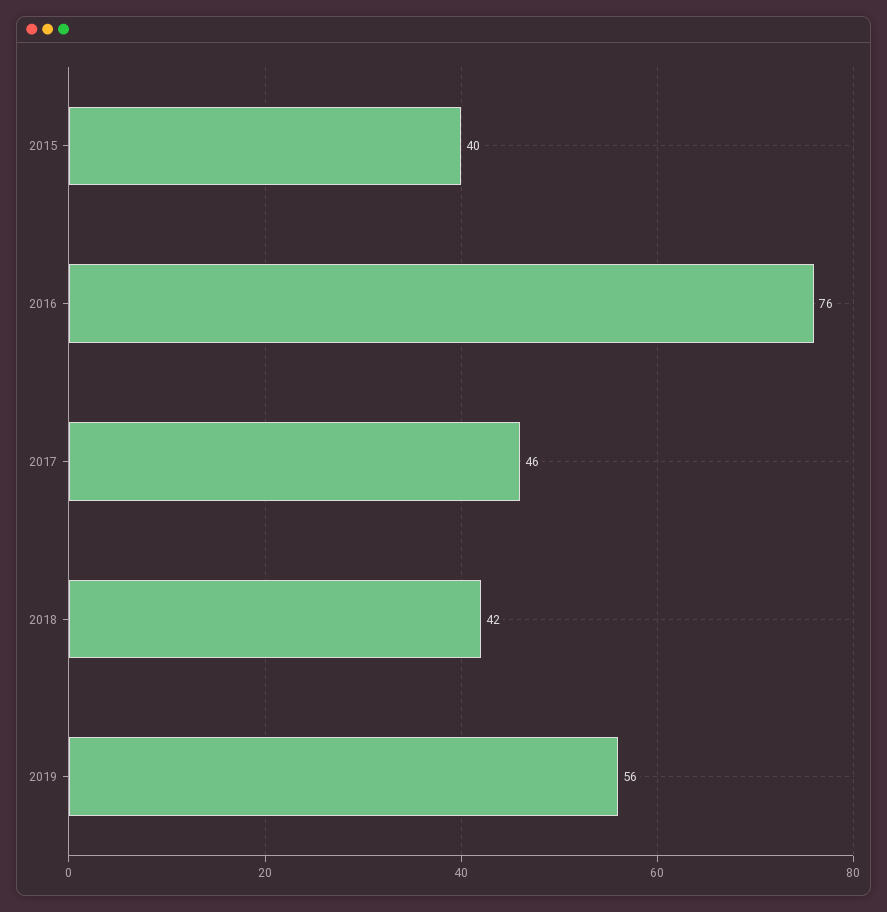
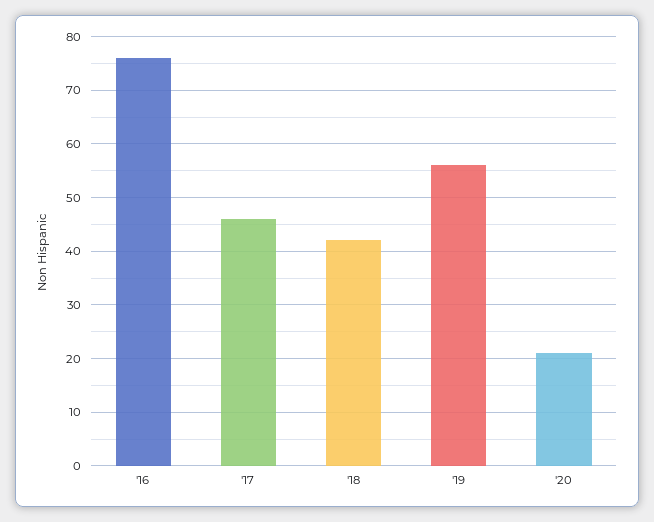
2015: 40 -> none
'20: none -> 20

